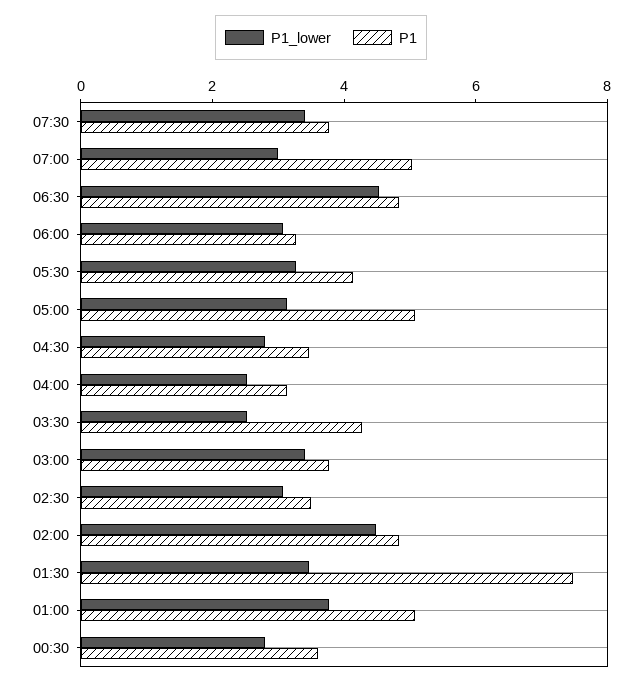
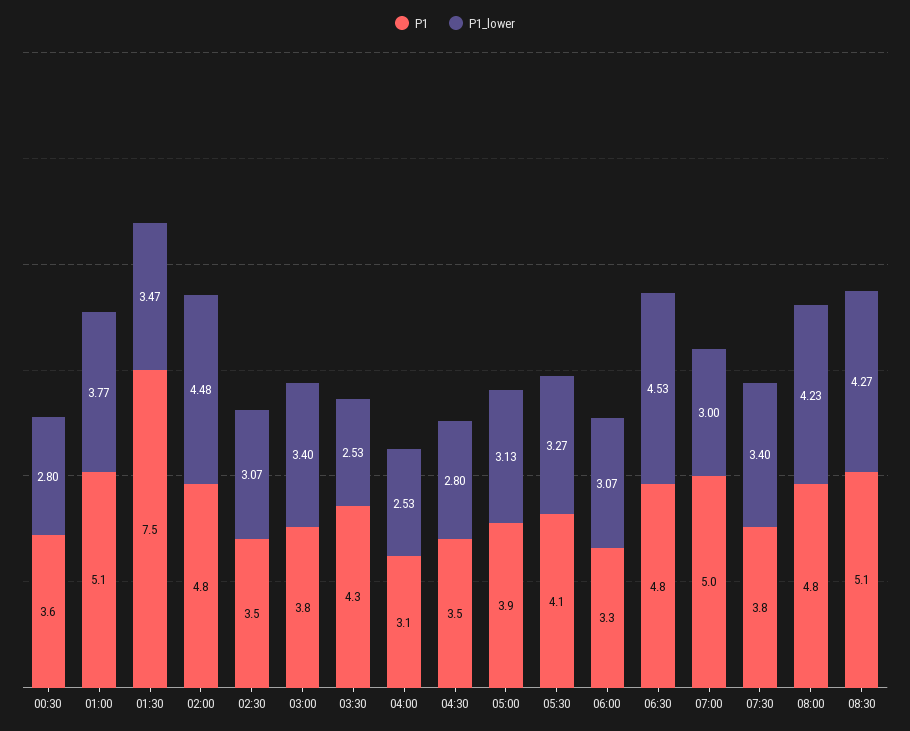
P1, 05:00: 5 -> 3.9
P1, 08:00: none -> 4.8
P1_lower, 08:00: none -> 4.23
P1, 08:30: none -> 5.1
P1_lower, 08:30: none -> 4.27

